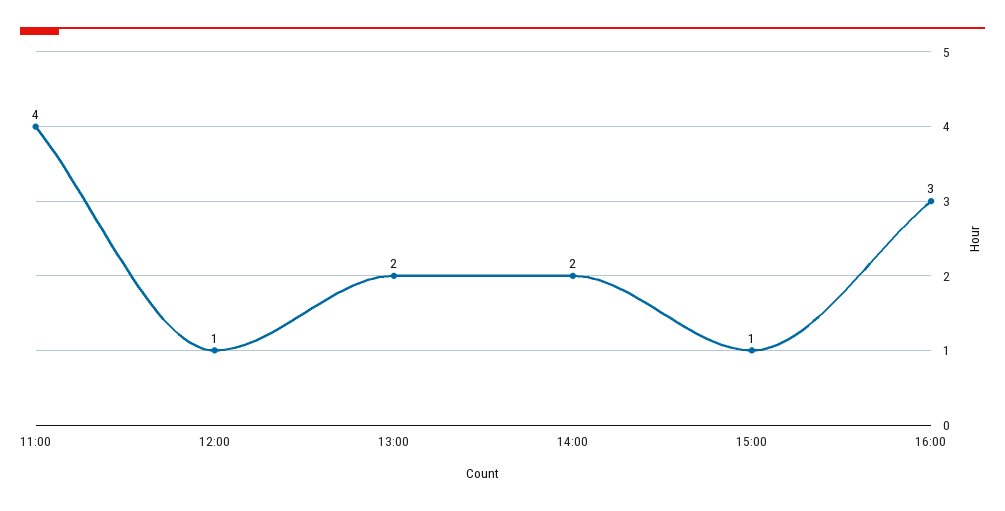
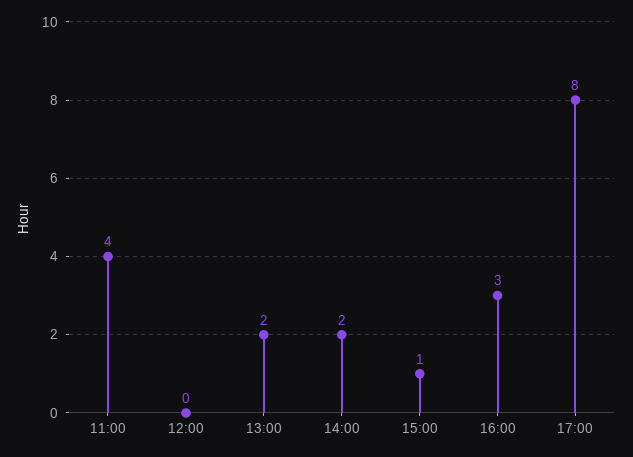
12:00: 1 -> 0
17:00: none -> 8

